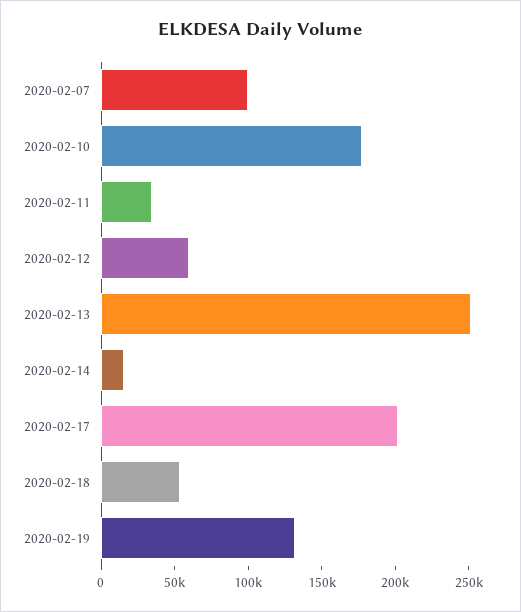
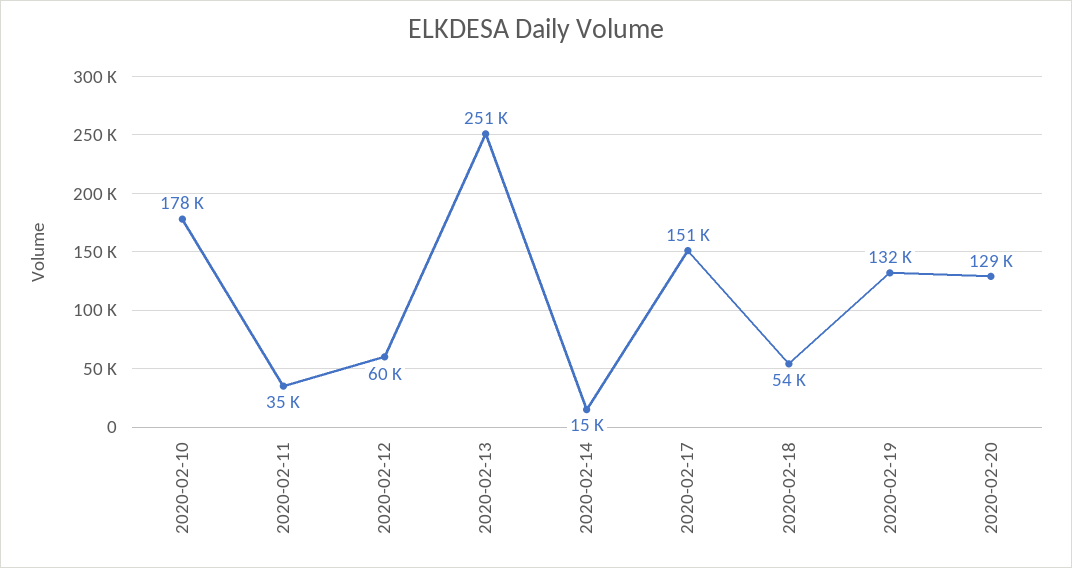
2020-02-07: 100000 -> none
2020-02-17: 200000 -> 151000
2020-02-20: none -> 129000

